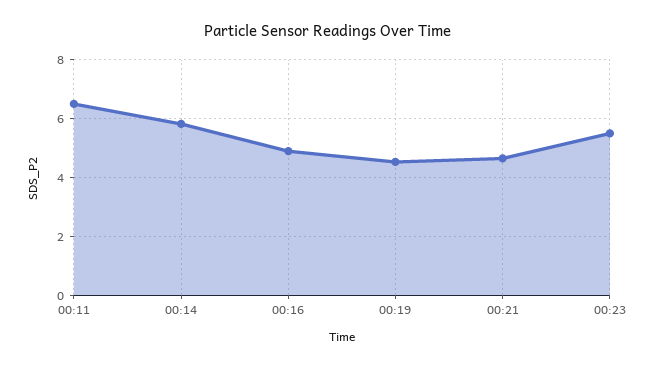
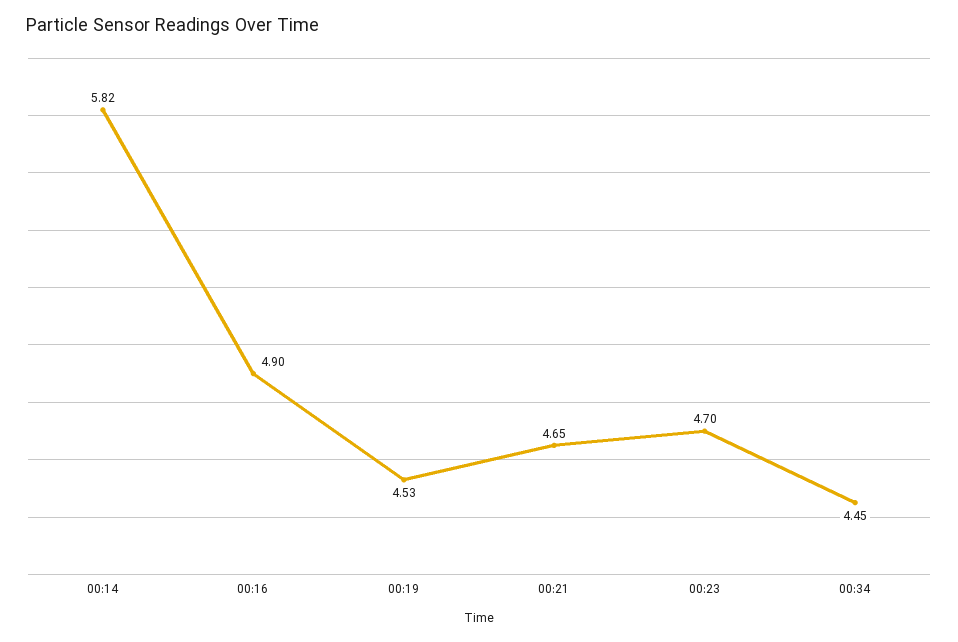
00:11: 6.5 -> none
00:23: 5.5 -> 4.7
00:34: none -> 4.45

